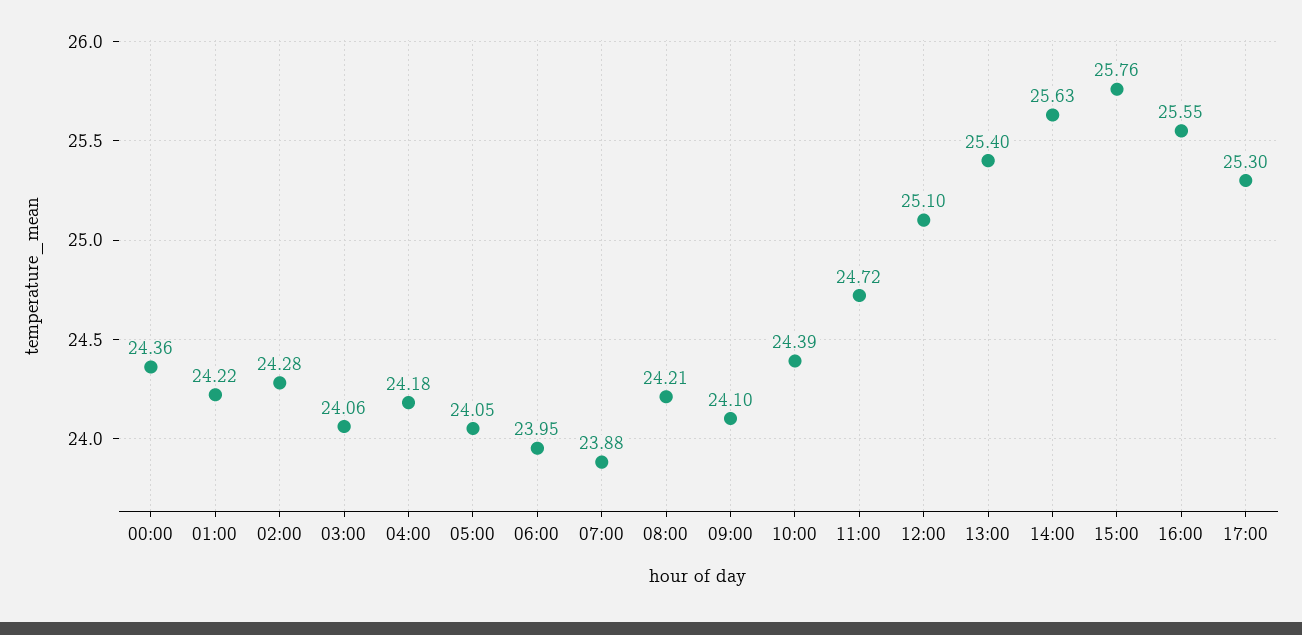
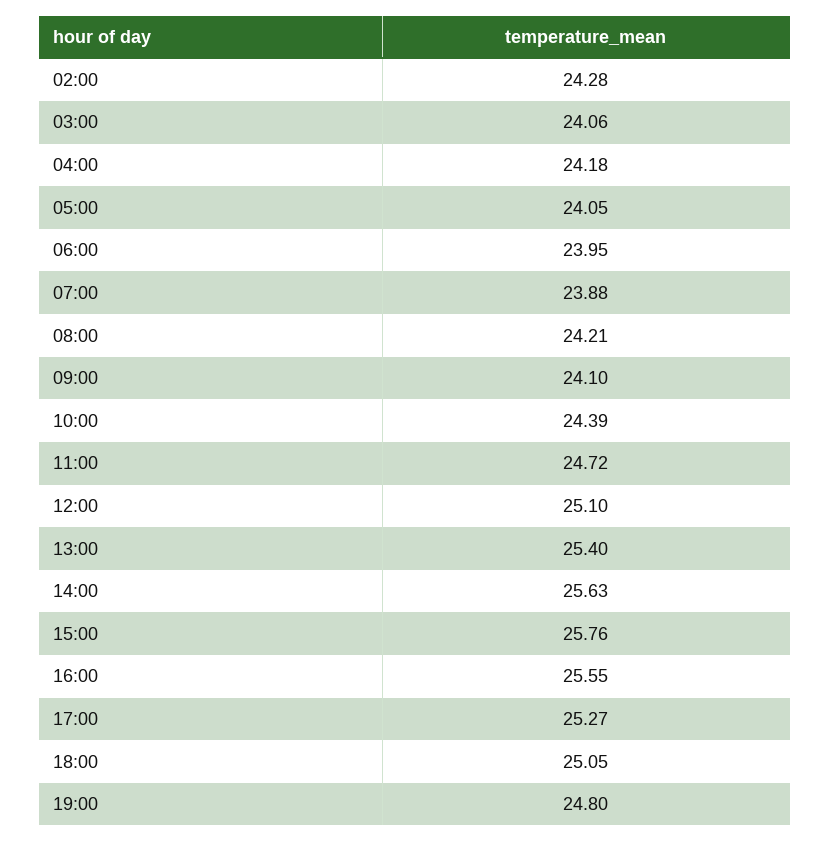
00:00: 24.36 -> none
01:00: 24.22 -> none
17:00: 25.3 -> 25.27
18:00: none -> 25.05
19:00: none -> 24.8

